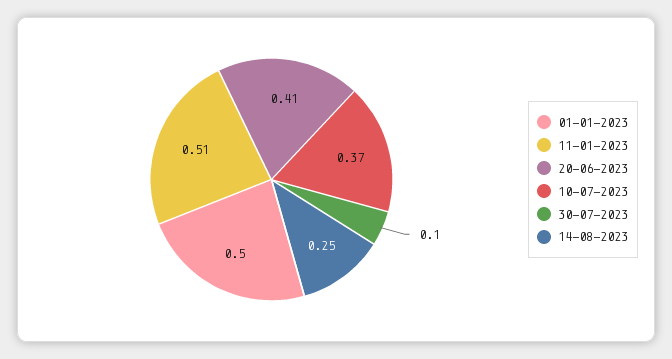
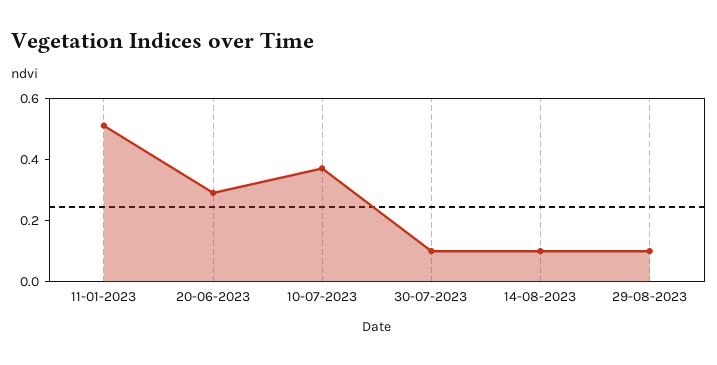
01-01-2023: 0.5 -> none
20-06-2023: 0.41 -> 0.3
14-08-2023: 0.25 -> 0.1
29-08-2023: none -> 0.1

